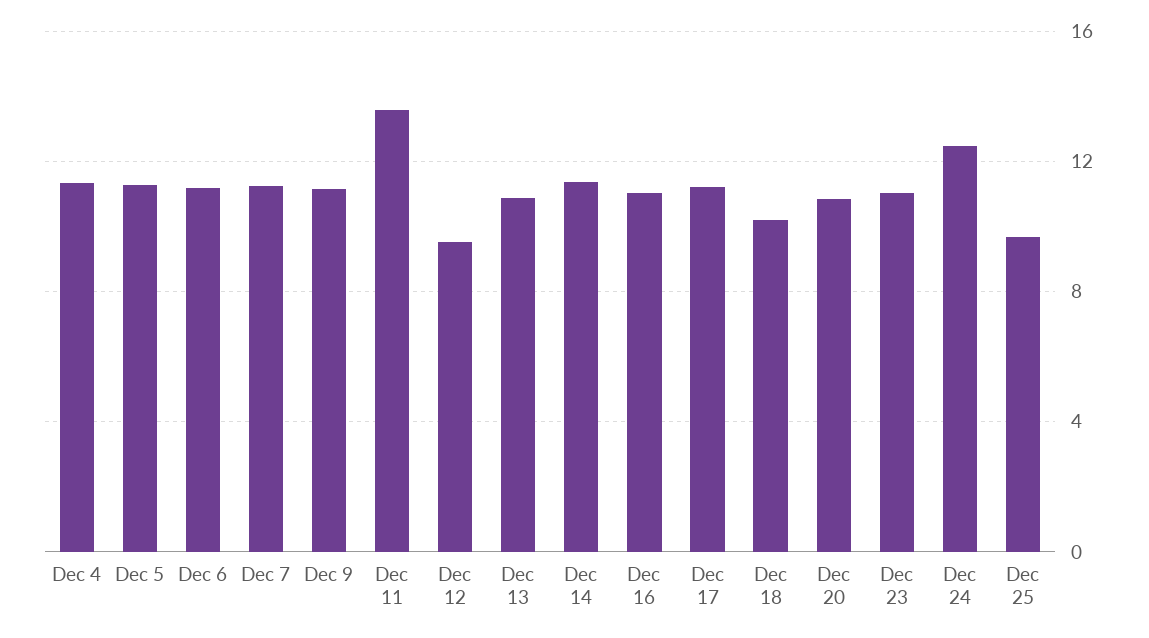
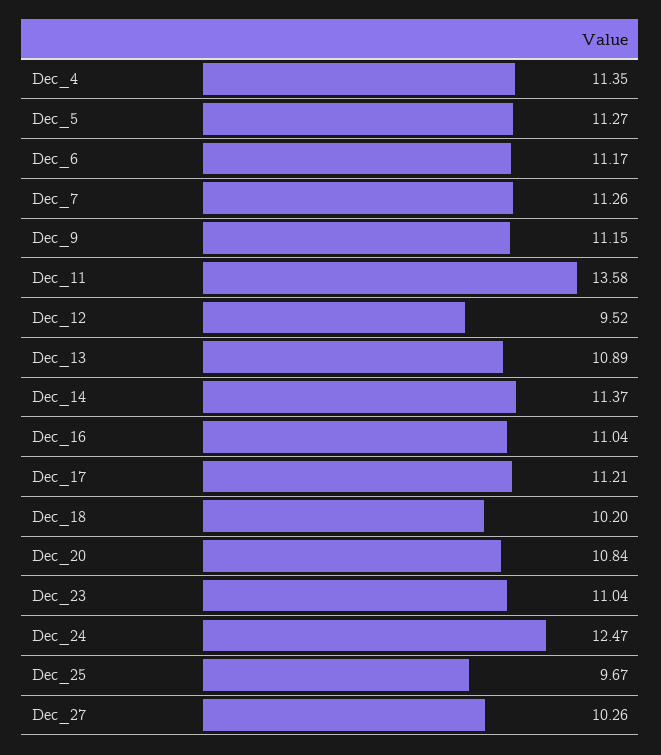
Dec_27: none -> 10.26

